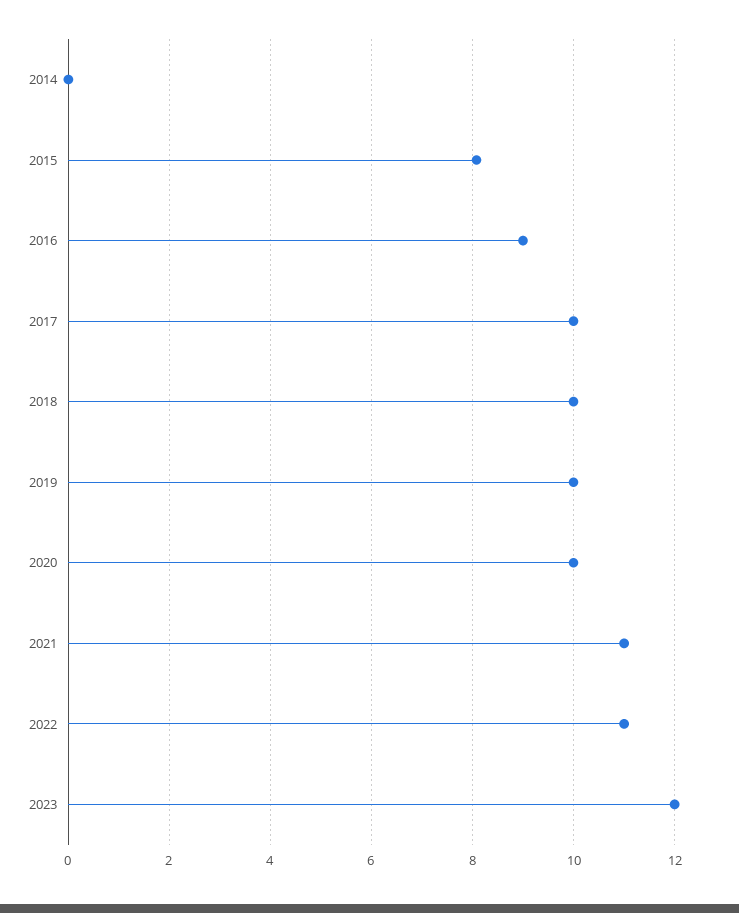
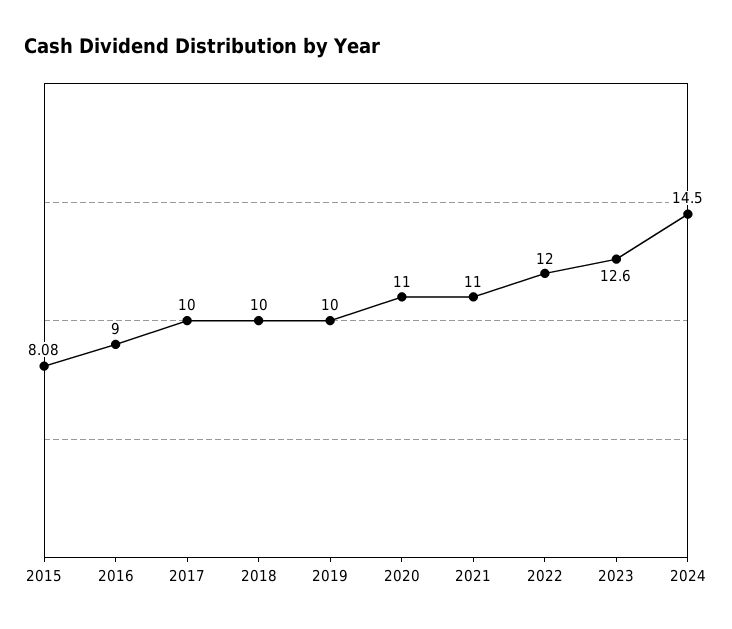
2014: 0 -> none
2020: 10 -> 11
2022: 11 -> 12
2023: 12 -> 12.6
2024: none -> 14.5

